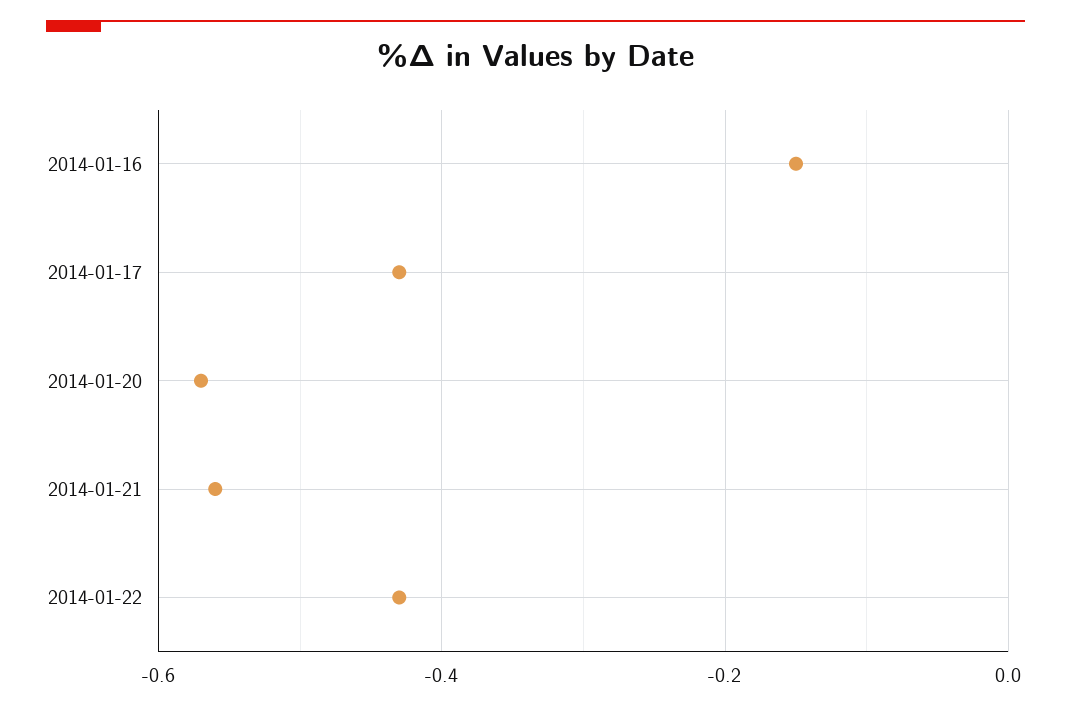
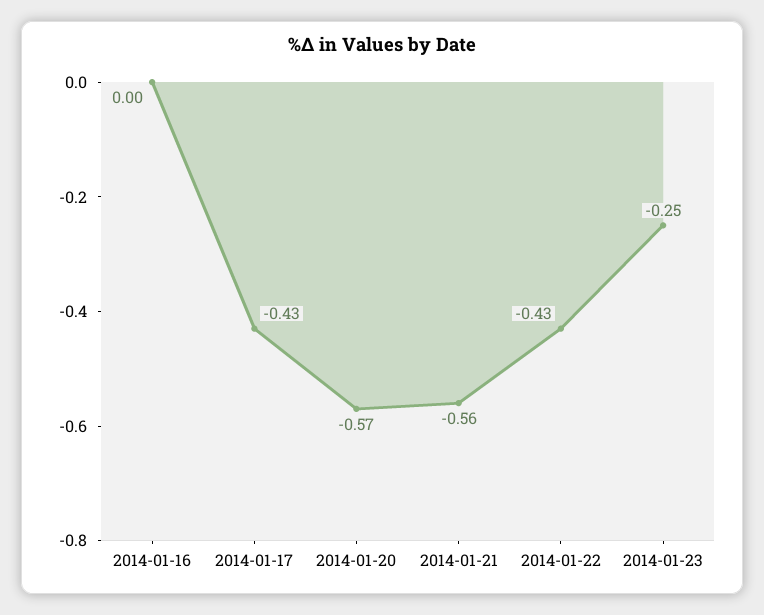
2014-01-16: -0.15 -> 0
2014-01-23: none -> -0.25

